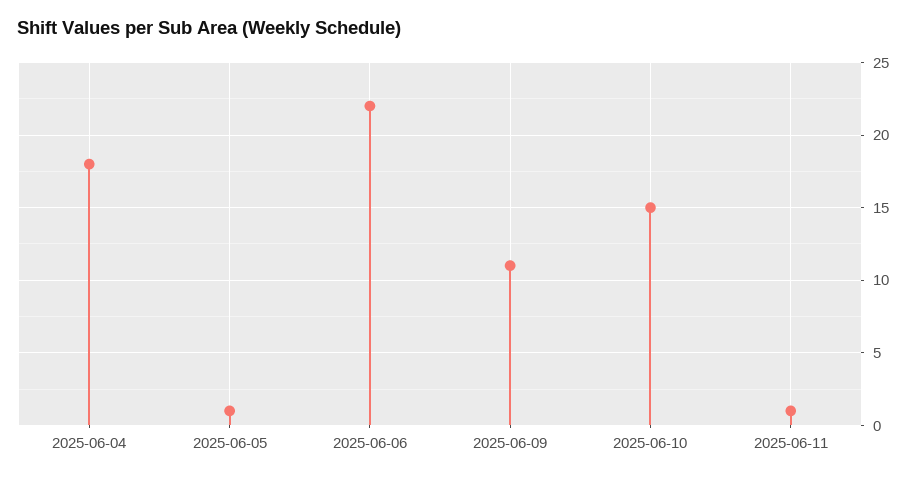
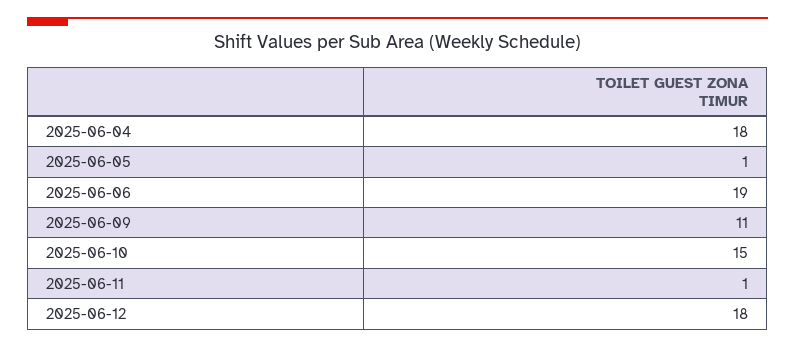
2025-06-06: 22 -> 19
2025-06-12: none -> 18

